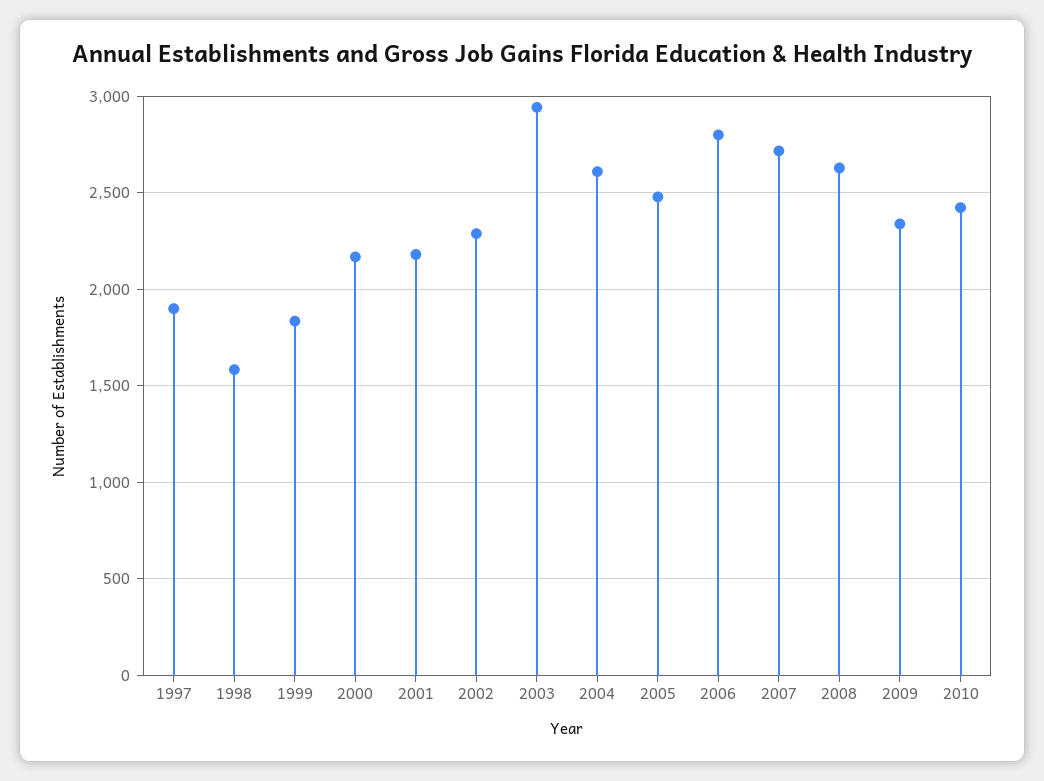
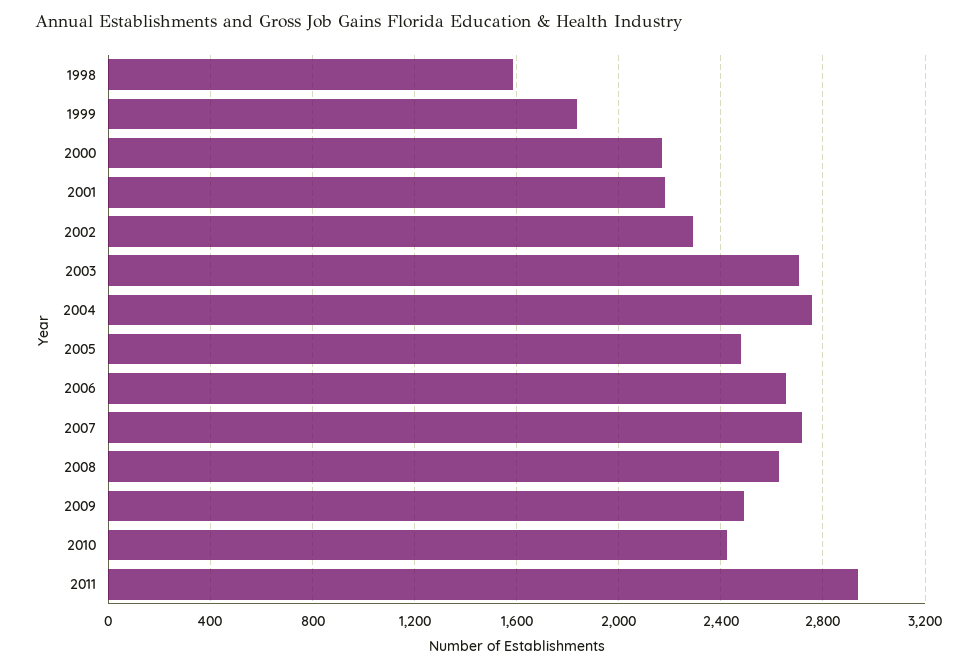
1997: 1900 -> none
2003: 2950 -> 2700
2004: 2600 -> 2750
2006: 2800 -> 2650
2009: 2350 -> 2500
2011: none -> 2950

